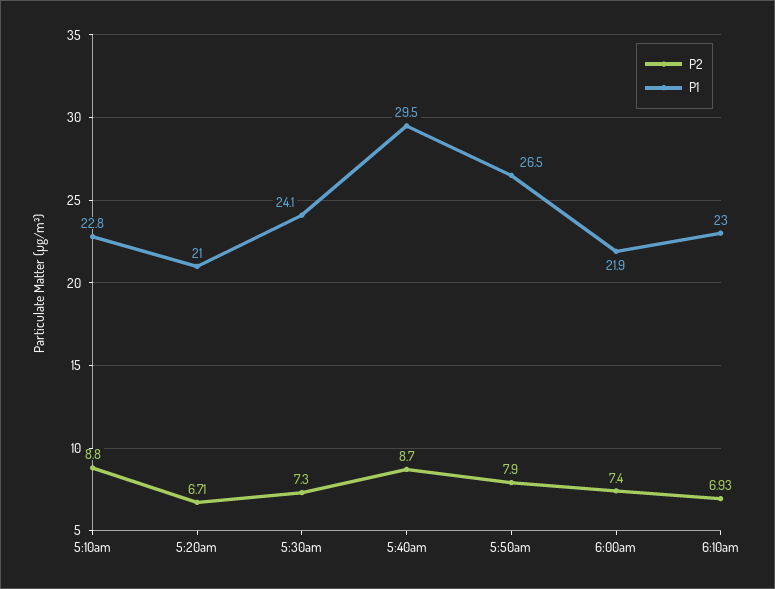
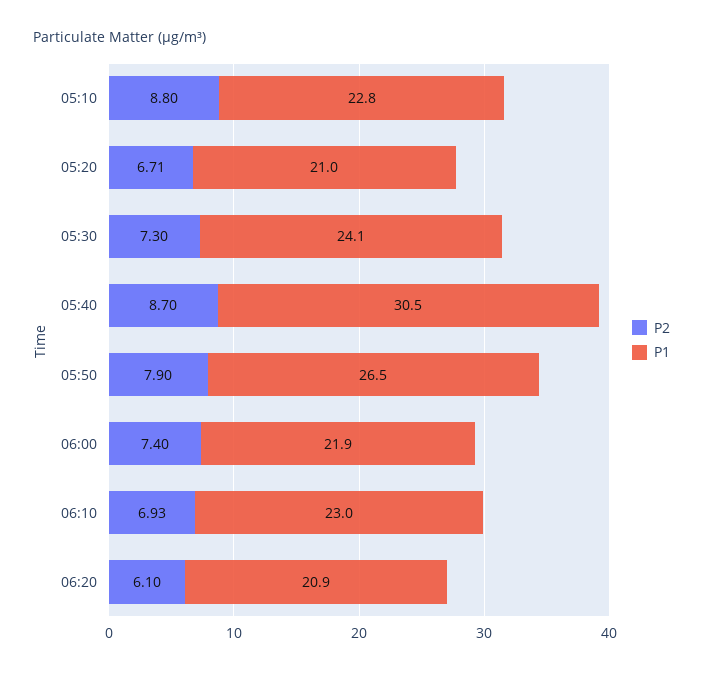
P1, 5:40am: 29.5 -> 30.5
P2, 06:20: none -> 6.1
P1, 06:20: none -> 20.9

